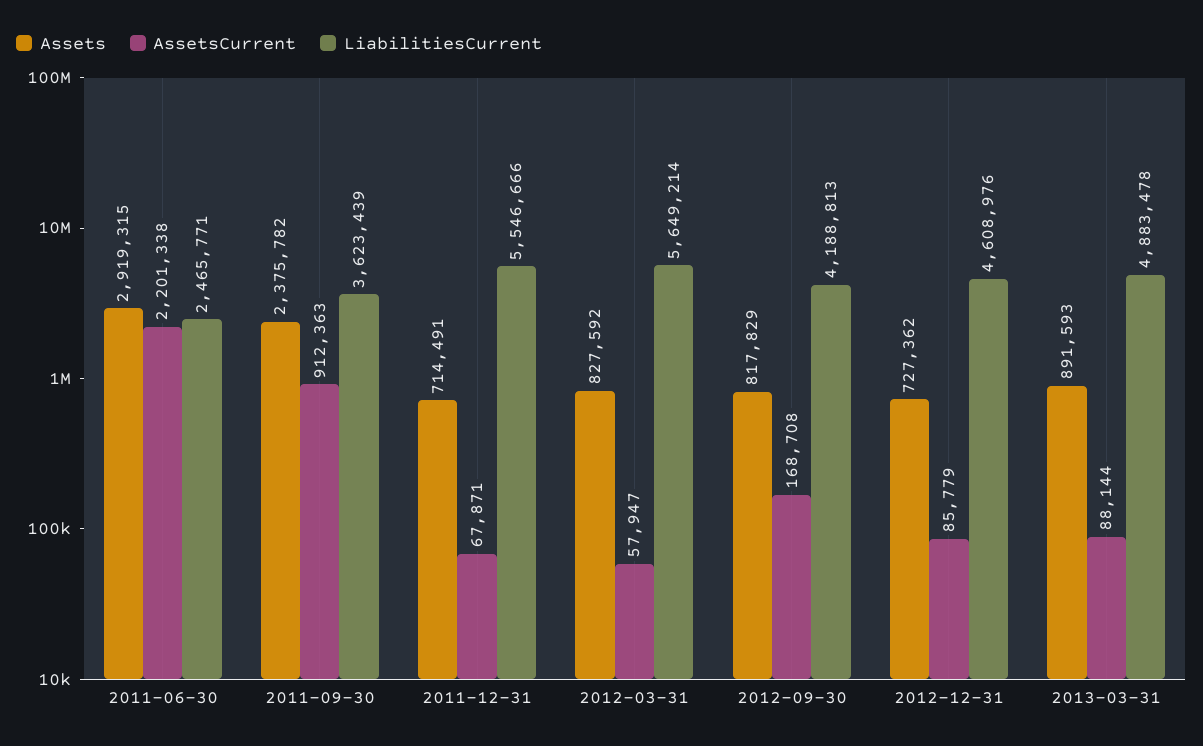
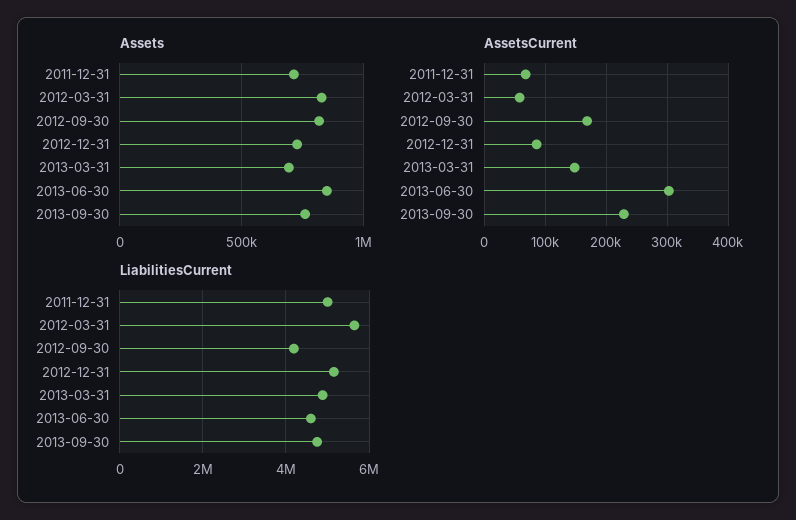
Assets, 2011-06-30: 2919315 -> none
AssetsCurrent, 2011-06-30: 2201338 -> none
LiabilitiesCurrent, 2011-06-30: 2465771 -> none
Assets, 2011-09-30: 2375782 -> none
AssetsCurrent, 2011-09-30: 912363 -> none
LiabilitiesCurrent, 2011-09-30: 3623439 -> none
LiabilitiesCurrent, 2011-12-31: 5546666 -> 5000000
LiabilitiesCurrent, 2012-12-31: 4608976 -> 5200000
Assets, 2013-03-31: 891593 -> 700000
AssetsCurrent, 2013-03-31: 88144 -> 150000
Assets, 2013-06-30: none -> 850000
Assets, 2013-09-30: none -> 750000
AssetsCurrent, 2013-06-30: none -> 300000
AssetsCurrent, 2013-09-30: none -> 230000
LiabilitiesCurrent, 2013-06-30: none -> 4600000
LiabilitiesCurrent, 2013-09-30: none -> 4800000

